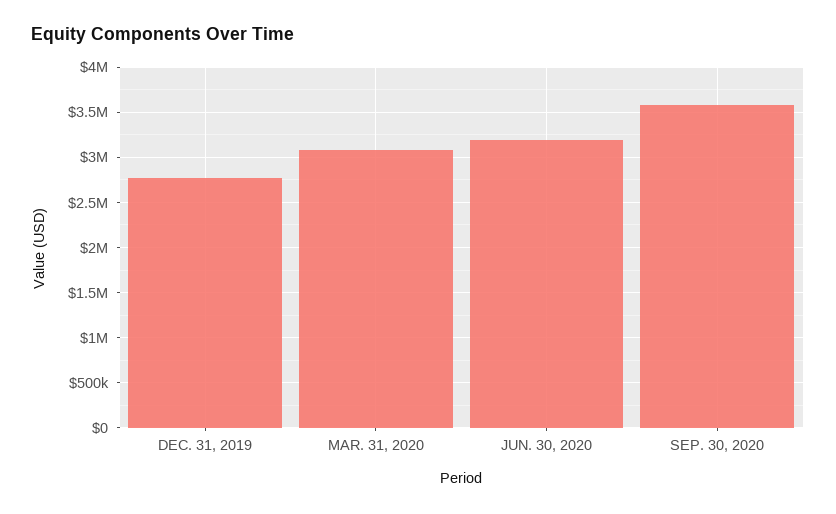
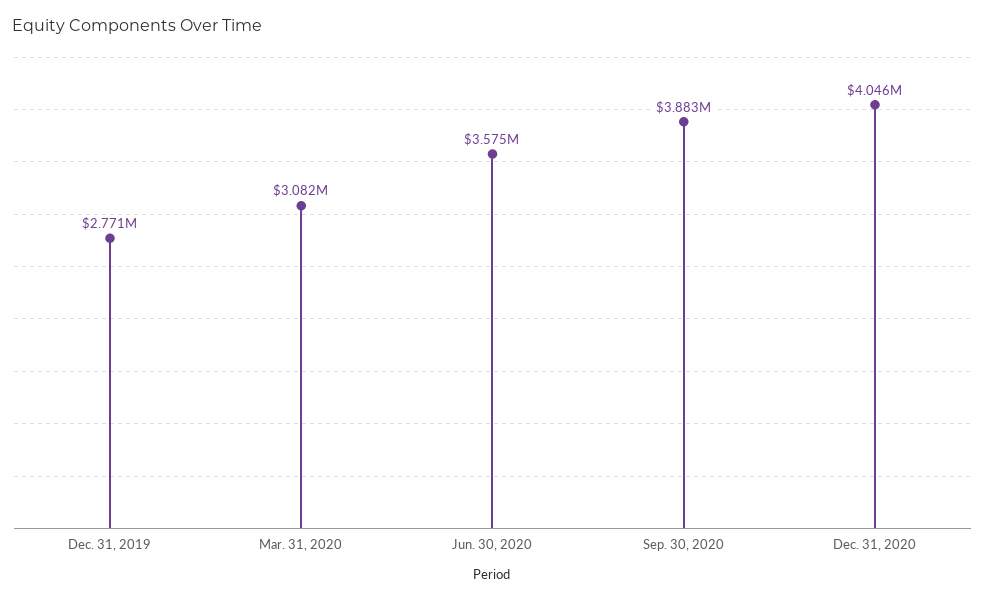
JUN. 30, 2020: 3200000 -> 3575000
SEP. 30, 2020: 3600000 -> 3883000
Dec. 31, 2020: none -> 4046000

